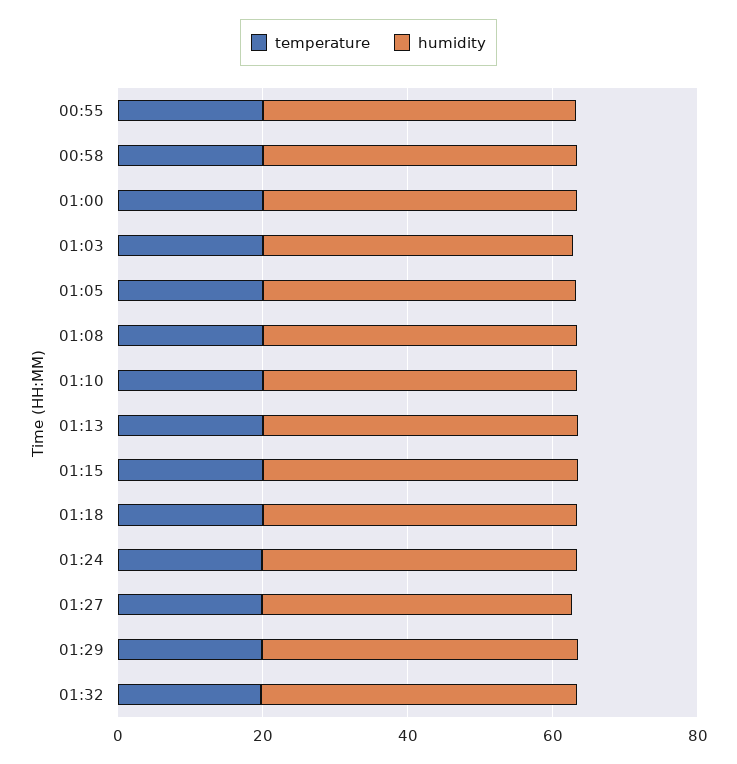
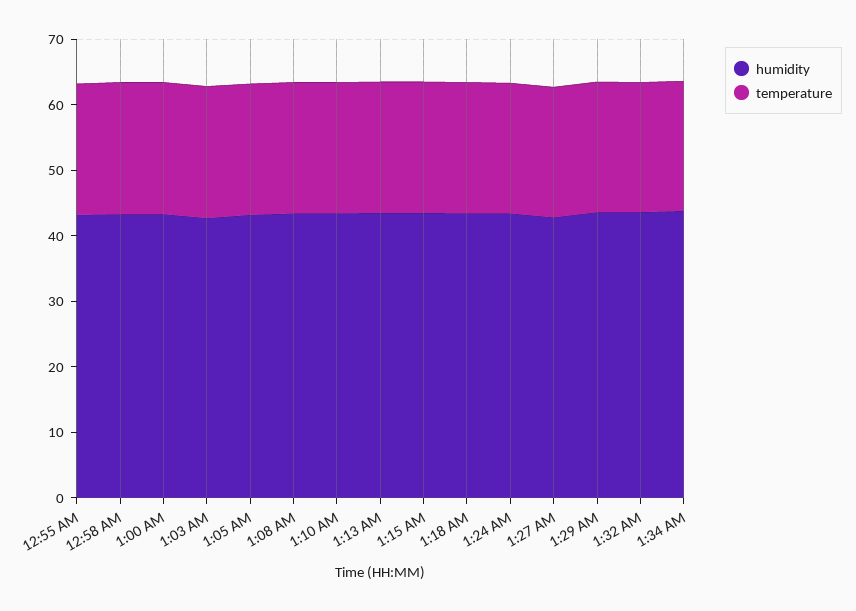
humidity, 1:34 AM: none -> 44
temperature, 1:34 AM: none -> 20

